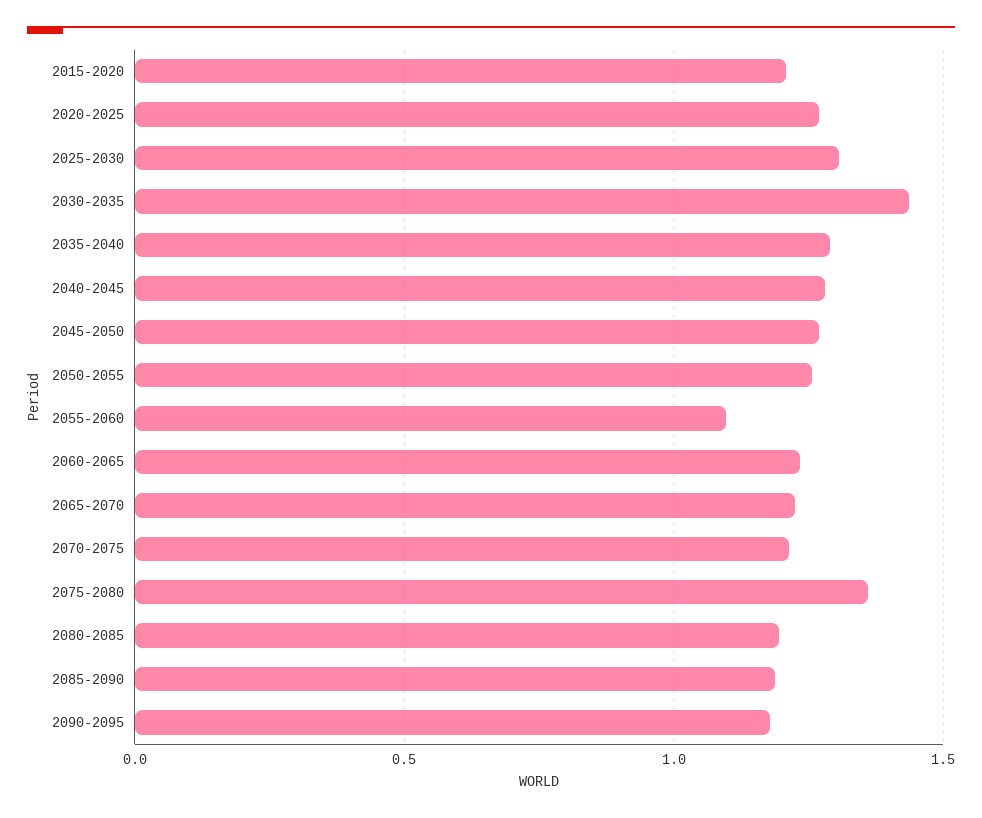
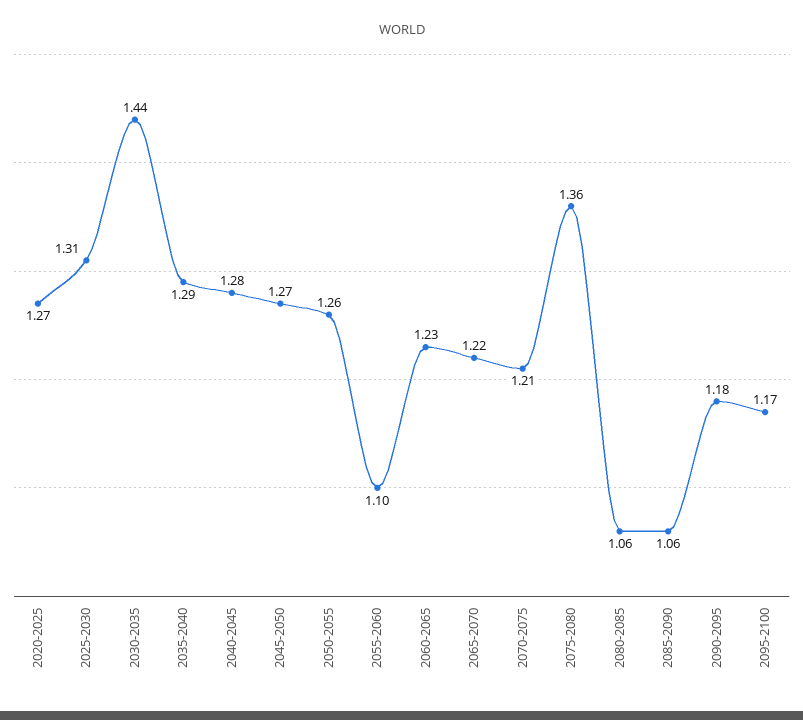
2015-2020: 1.2 -> none
2080-2085: 1.2 -> 1.06
2085-2090: 1.2 -> 1.06
2095-2100: none -> 1.17

